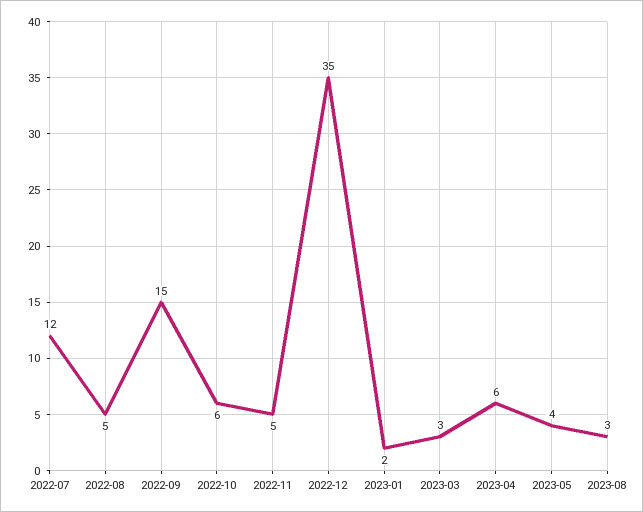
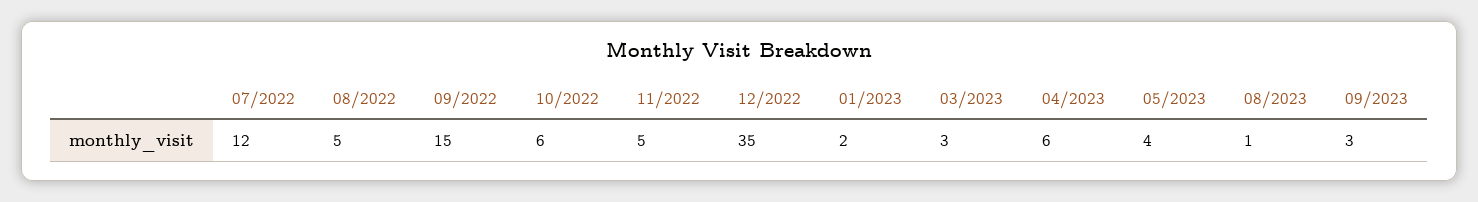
2023-08: 3 -> 1
09/2023: none -> 3

